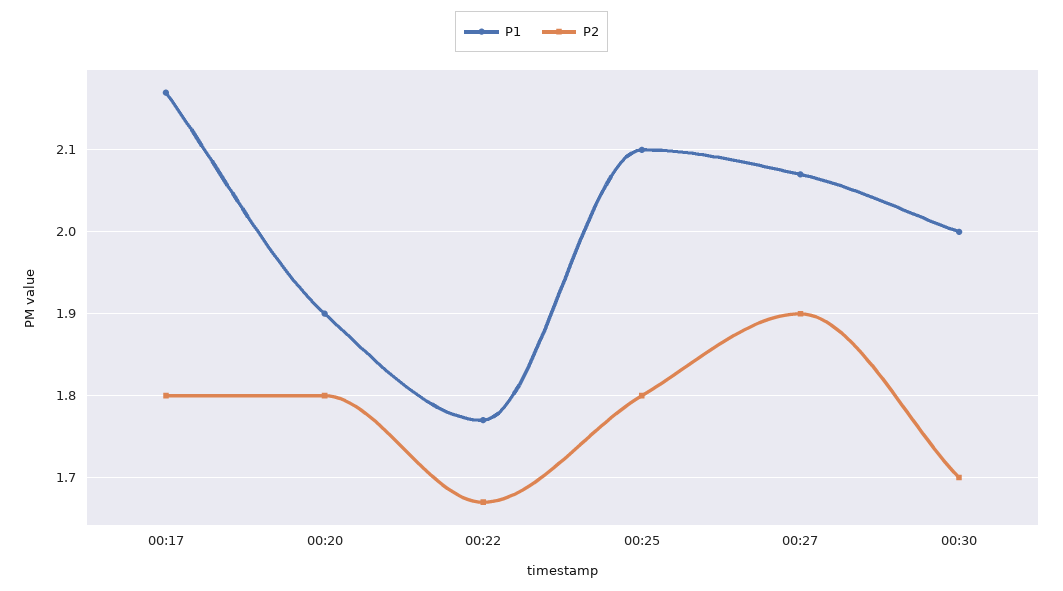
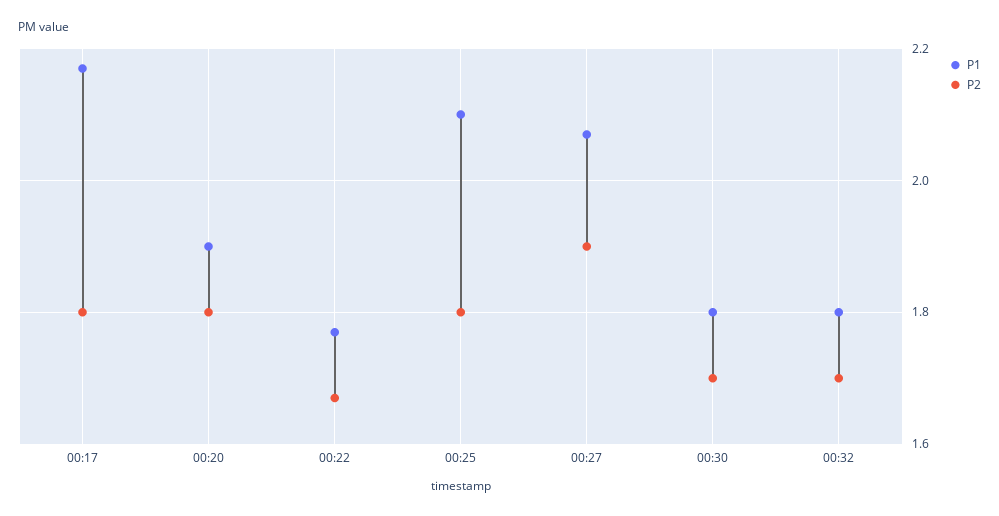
P1, 00:30: 2 -> 1.8
P1, 00:32: none -> 1.8
P2, 00:32: none -> 1.7

